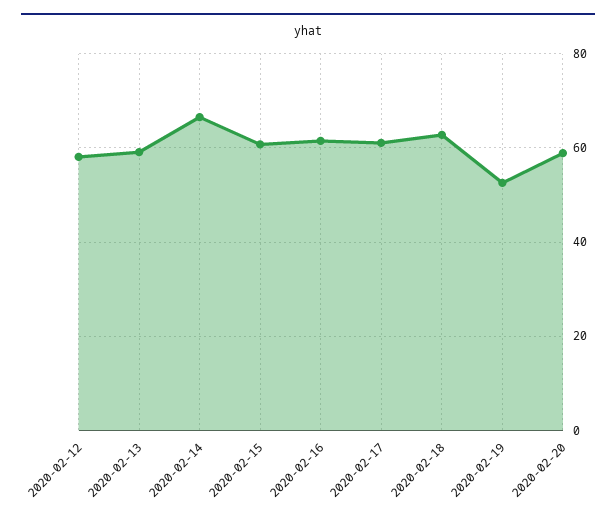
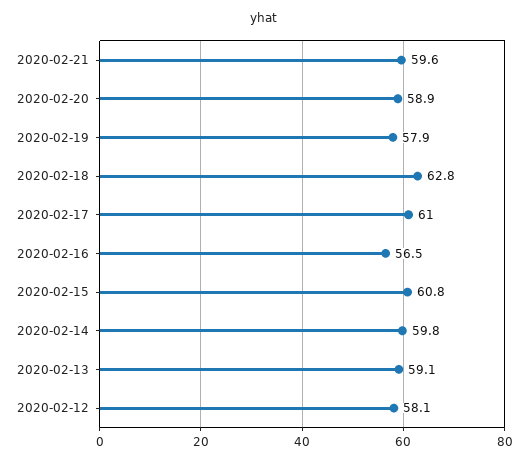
2020-02-14: 66 -> 59.8
2020-02-16: 62 -> 56.5
2020-02-19: 52 -> 57.9
2020-02-21: none -> 59.6

